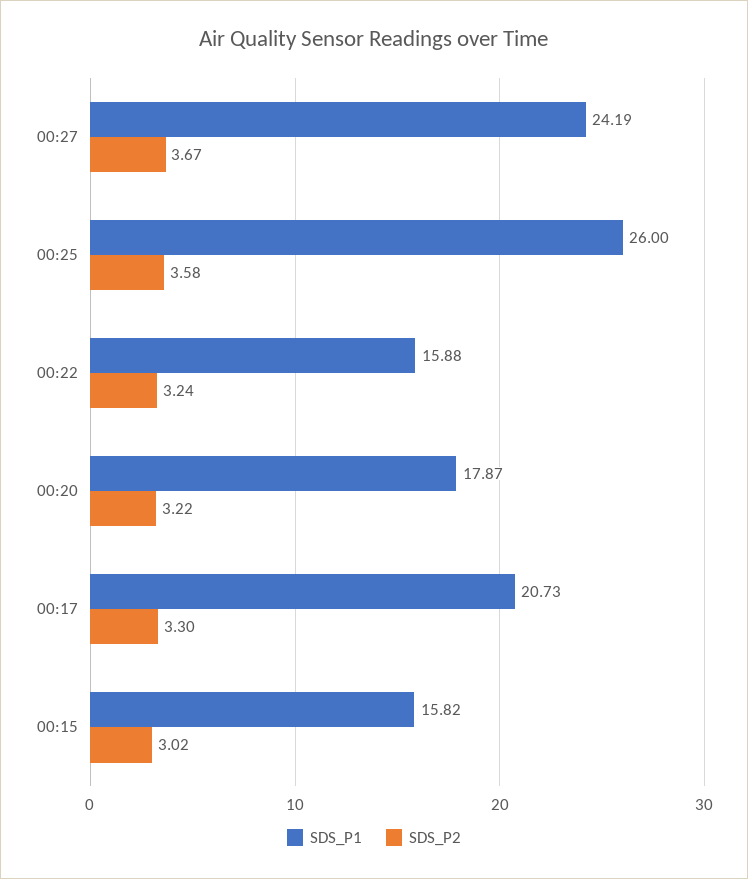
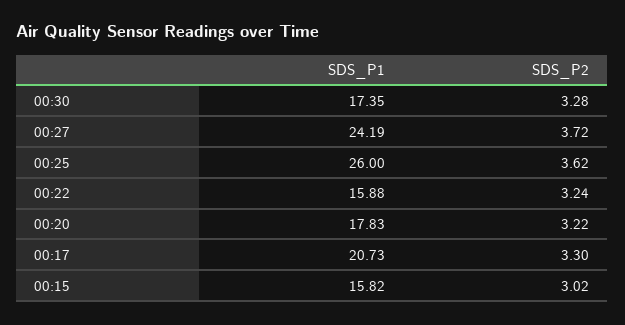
SDS_P2, 00:27: 3.67 -> 3.72
SDS_P2, 00:25: 3.58 -> 3.62
SDS_P1, 00:20: 17.87 -> 17.83
SDS_P1, 00:30: none -> 17.35
SDS_P2, 00:30: none -> 3.28

